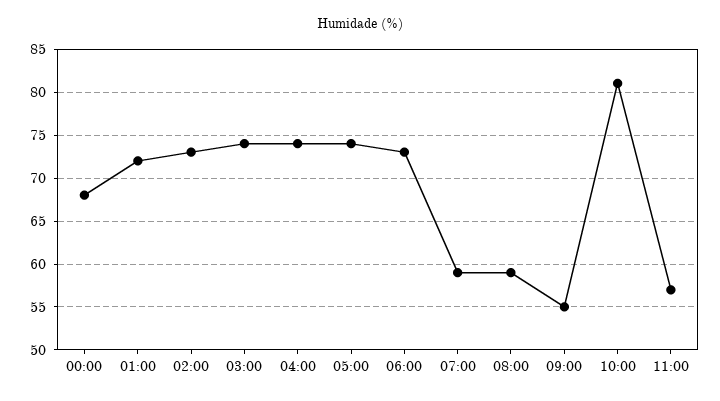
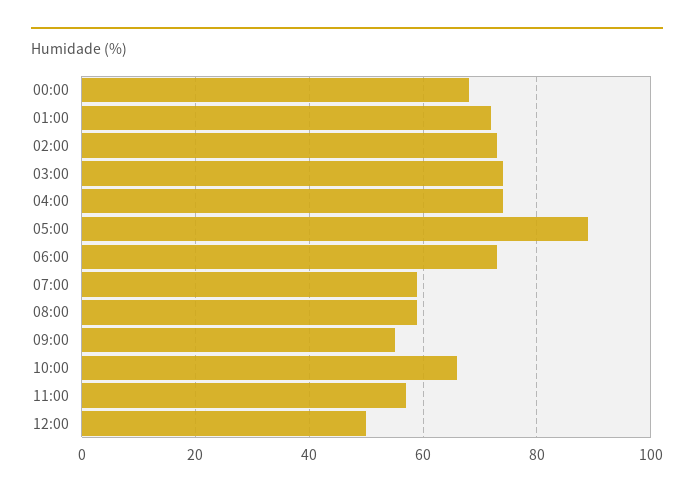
05:00: 74 -> 90
10:00: 81 -> 65
12:00: none -> 50

